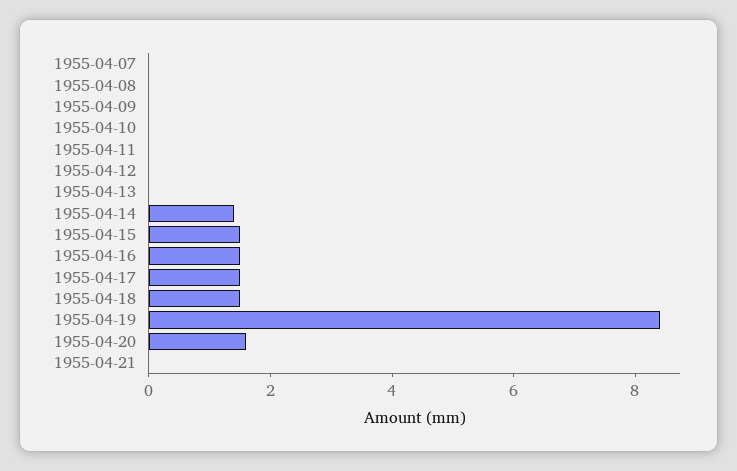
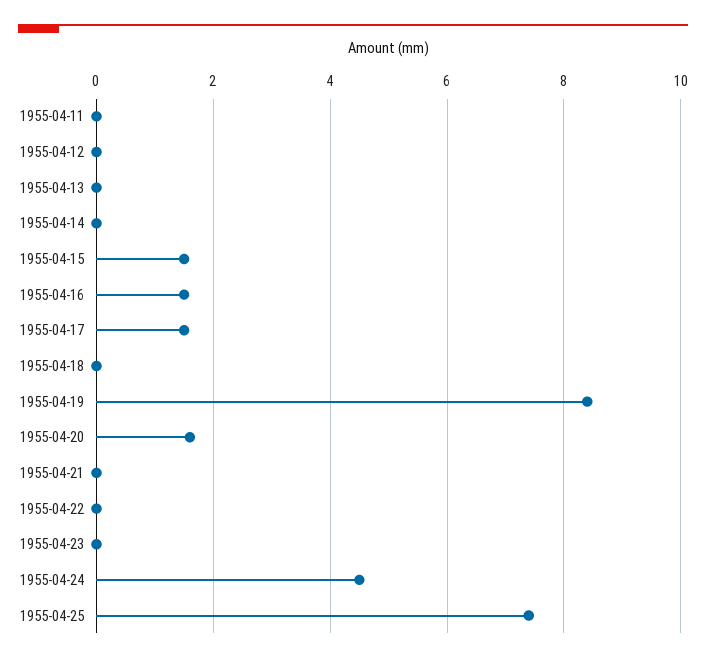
1955-04-07: 0 -> none
1955-04-08: 0 -> none
1955-04-09: 0 -> none
1955-04-10: 0 -> none
1955-04-14: 1.5 -> 0
1955-04-18: 1.5 -> 0
1955-04-22: none -> 0
1955-04-23: none -> 0
1955-04-24: none -> 4.5
1955-04-25: none -> 7.5

